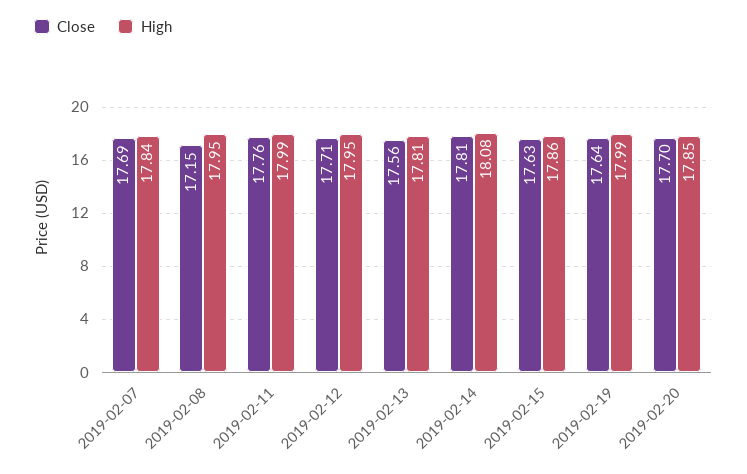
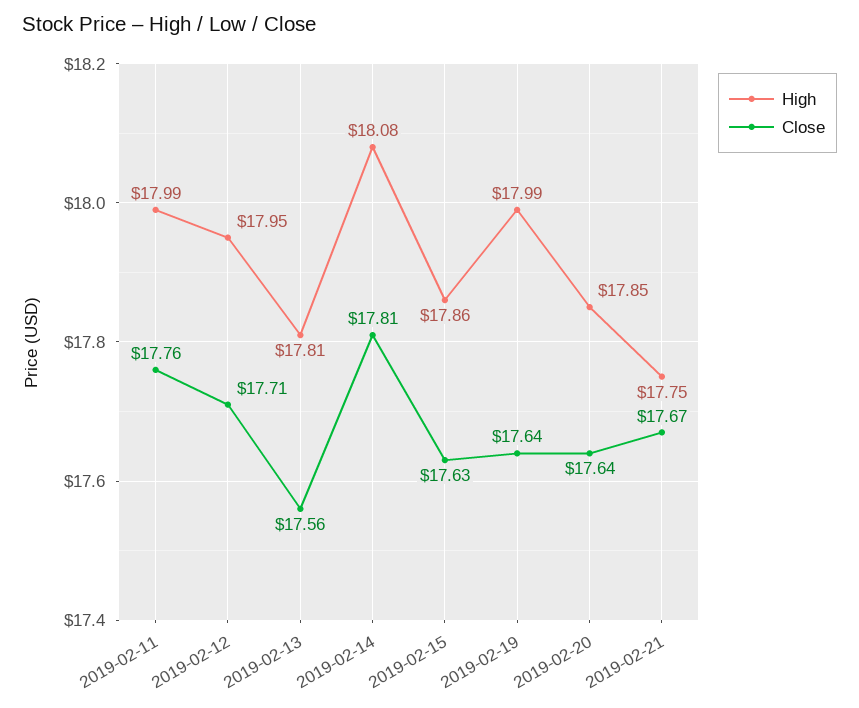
Close, 2019-02-07: 17.69 -> none
High, 2019-02-07: 17.84 -> none
Close, 2019-02-08: 17.15 -> none
High, 2019-02-08: 17.95 -> none
Close, 2019-02-20: 17.7 -> 17.64
High, 2019-02-21: none -> 17.75
Close, 2019-02-21: none -> 17.67

